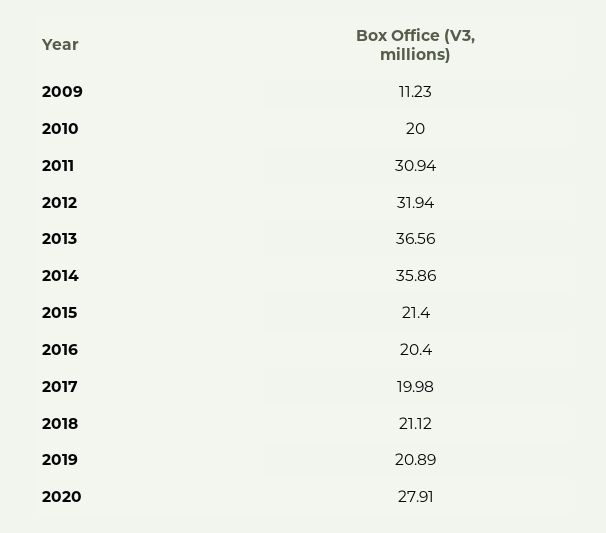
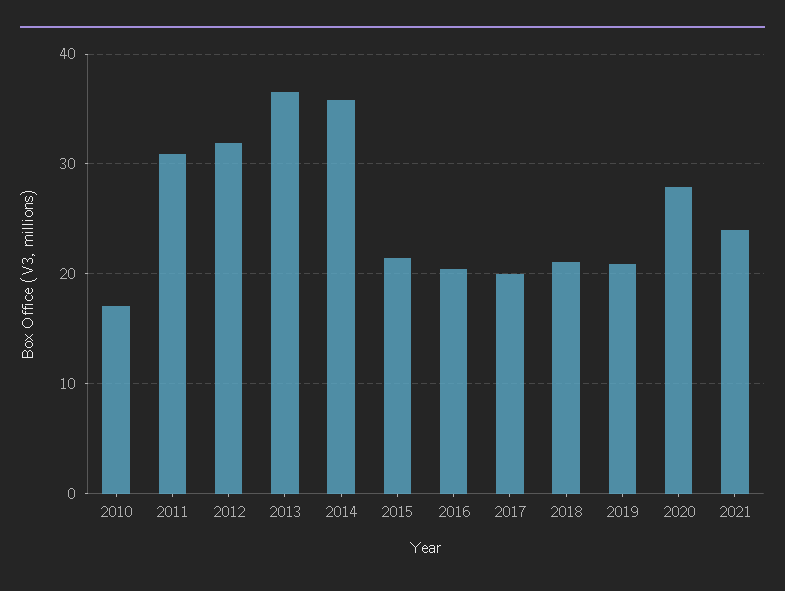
2009: 11.23 -> none
2010: 20 -> 17
2021: none -> 24

